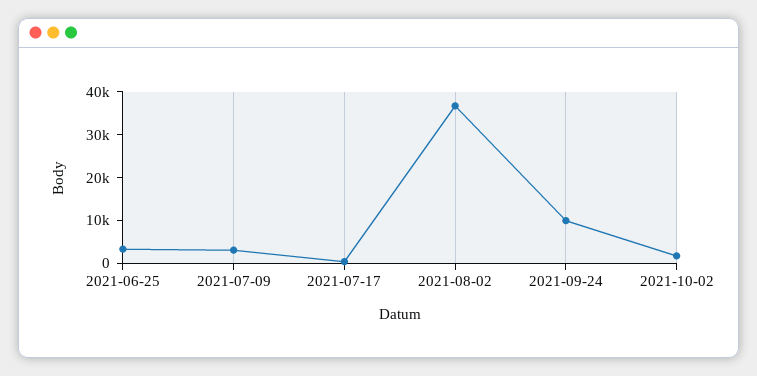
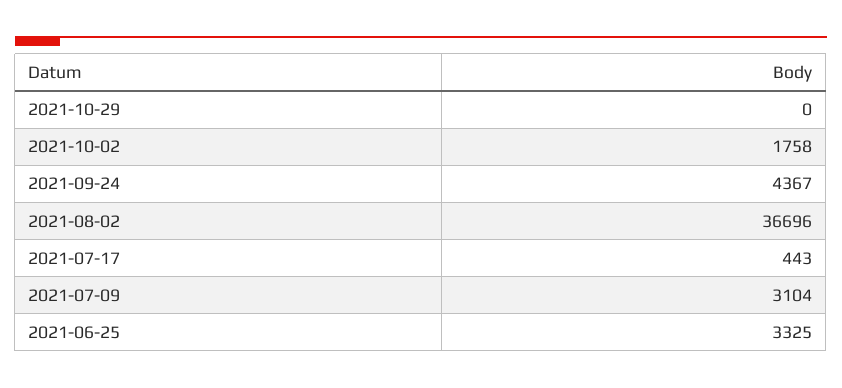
2021-09-24: 10000 -> 4367
2021-10-29: none -> 0

